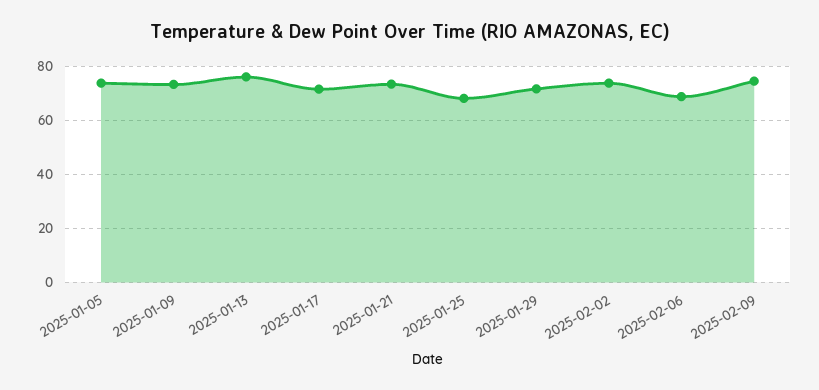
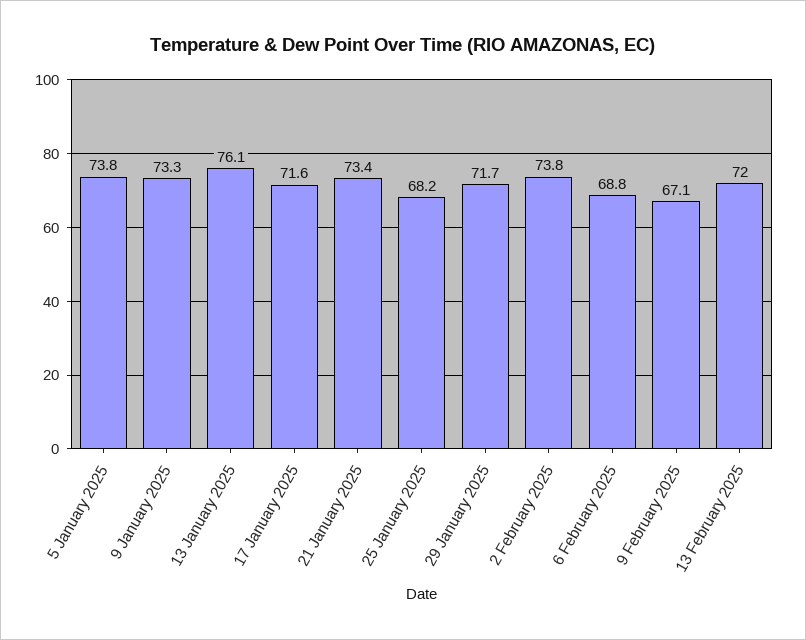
2025-02-09: 75 -> 67.1
13 February 2025: none -> 72

